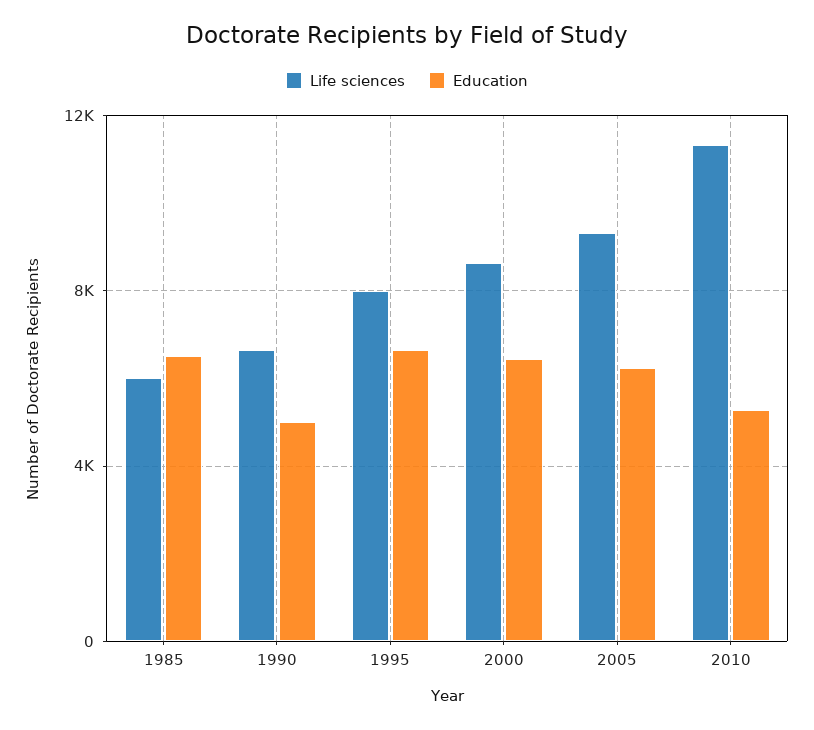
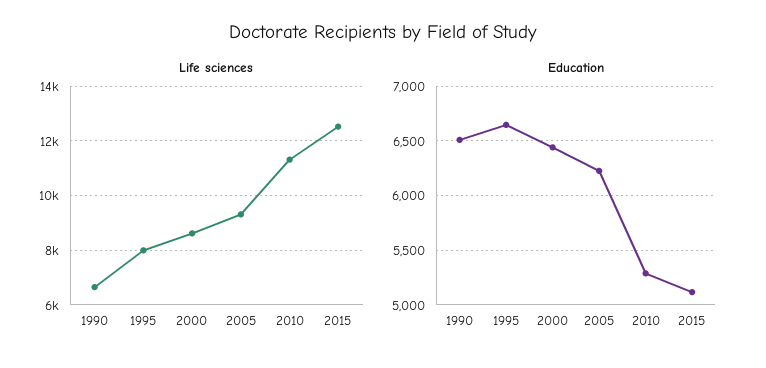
Life sciences, 1985: 6000 -> none
Education, 1985: 6500 -> none
Education, 1990: 5000 -> 6500
Life sciences, 2015: none -> 12500
Education, 2015: none -> 5100

